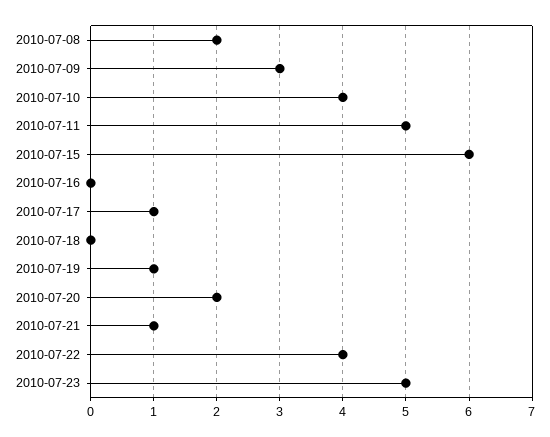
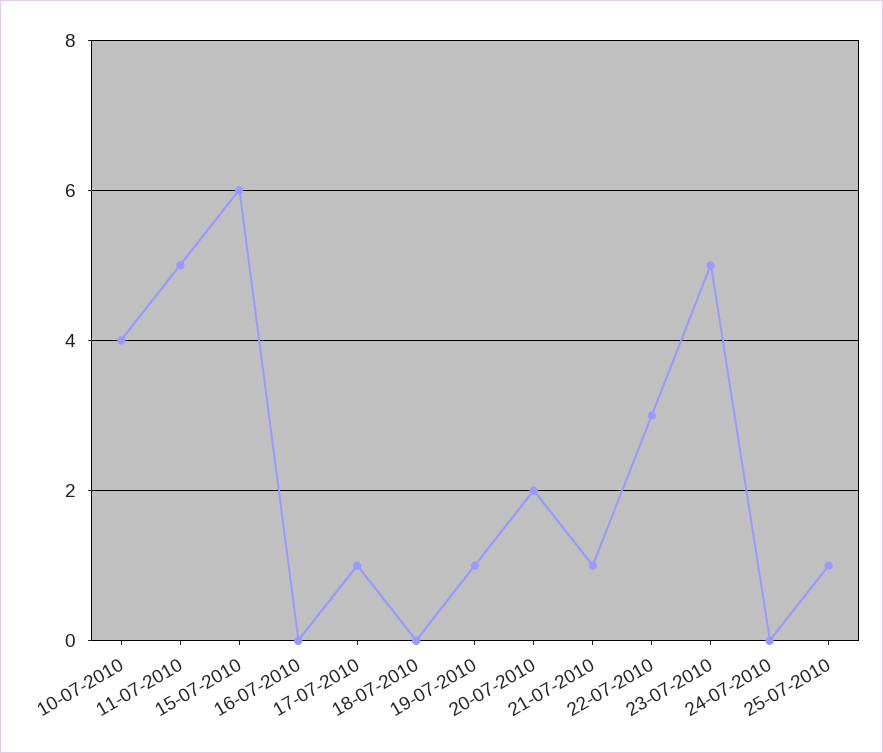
2010-07-08: 2 -> none
2010-07-09: 3 -> none
2010-07-22: 4 -> 3
24-07-2010: none -> 0
25-07-2010: none -> 1

